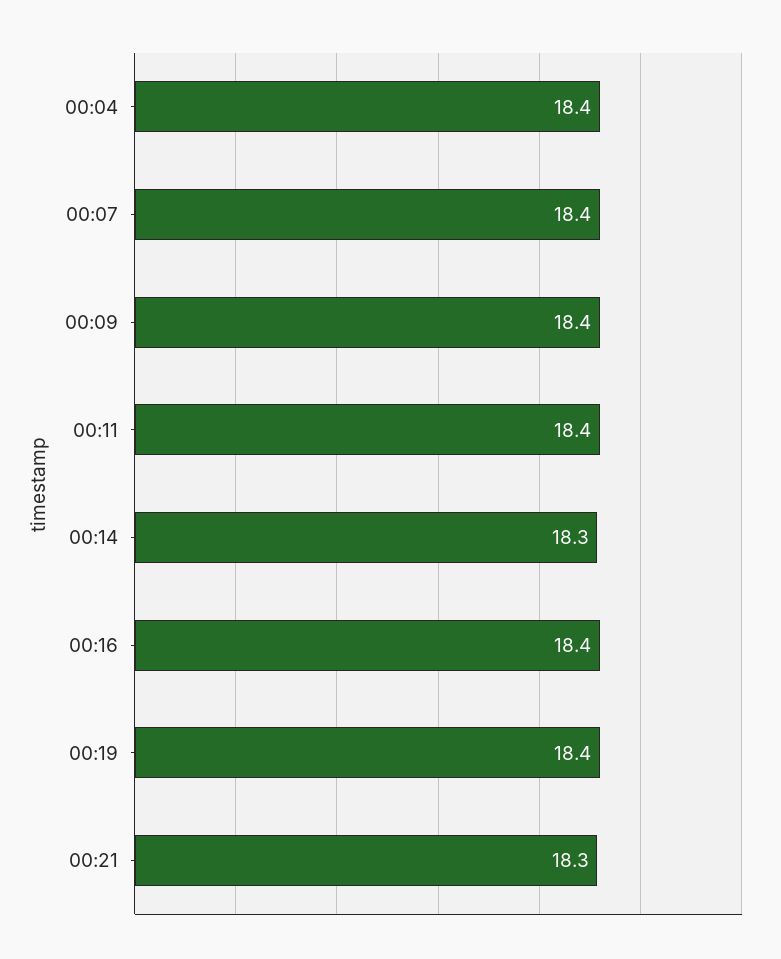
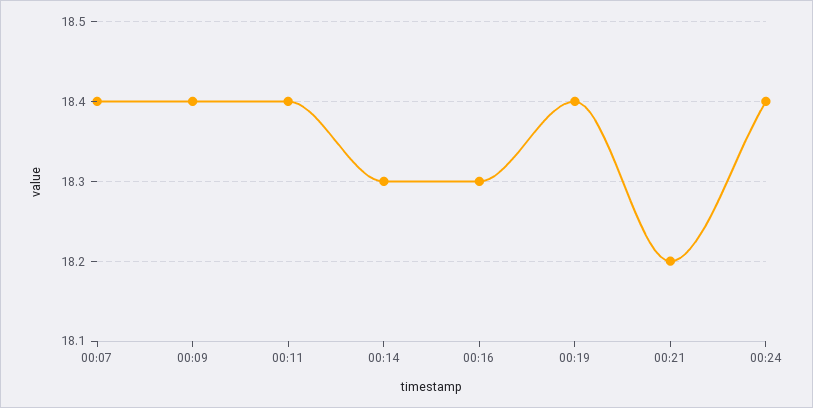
00:04: 18.4 -> none
00:16: 18.4 -> 18.3
00:21: 18.3 -> 18.2
00:24: none -> 18.4

